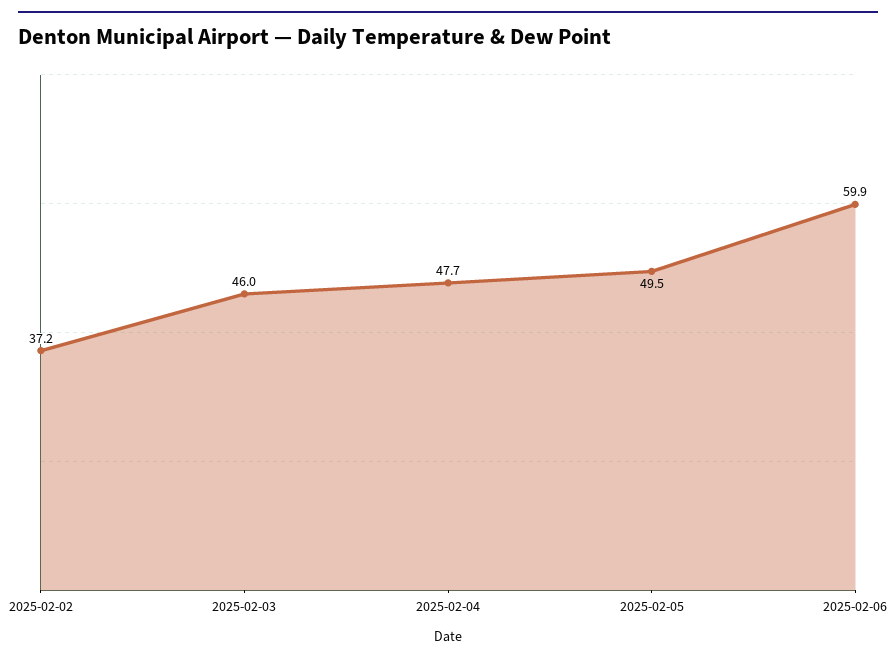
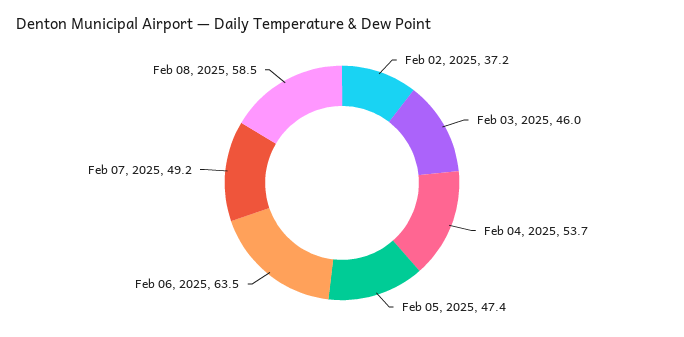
2025-02-04: 47.7 -> 53.7
2025-02-05: 49.5 -> 47.4
2025-02-06: 59.9 -> 63.5
Feb 07, 2025: none -> 49.2
Feb 08, 2025: none -> 58.5

